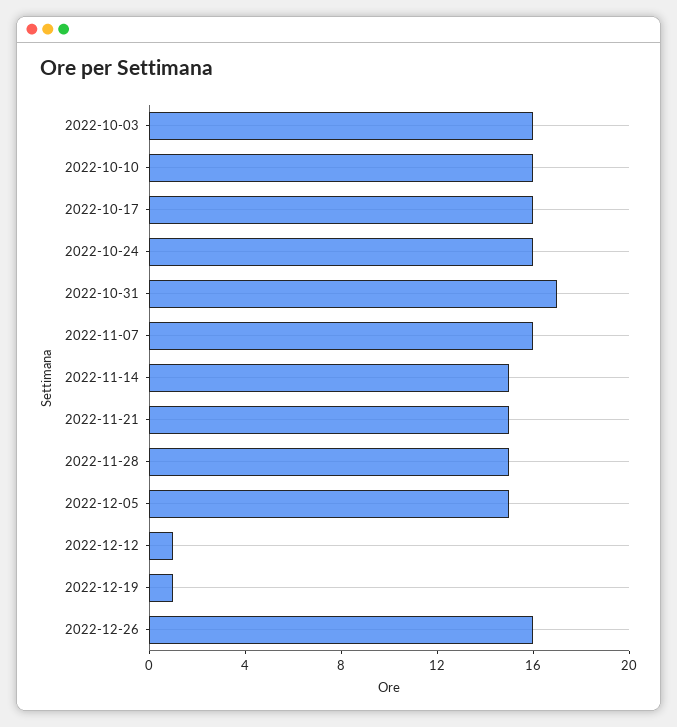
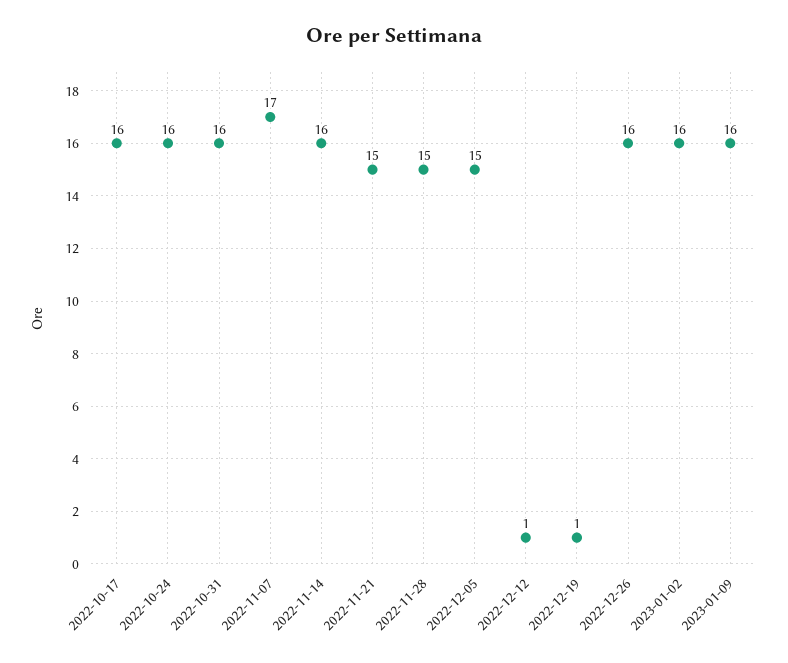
2022-10-03: 16 -> none
2022-10-10: 16 -> none
2022-10-31: 17 -> 16
2022-11-07: 16 -> 17
2022-11-14: 15 -> 16
2023-01-02: none -> 16
2023-01-09: none -> 16

